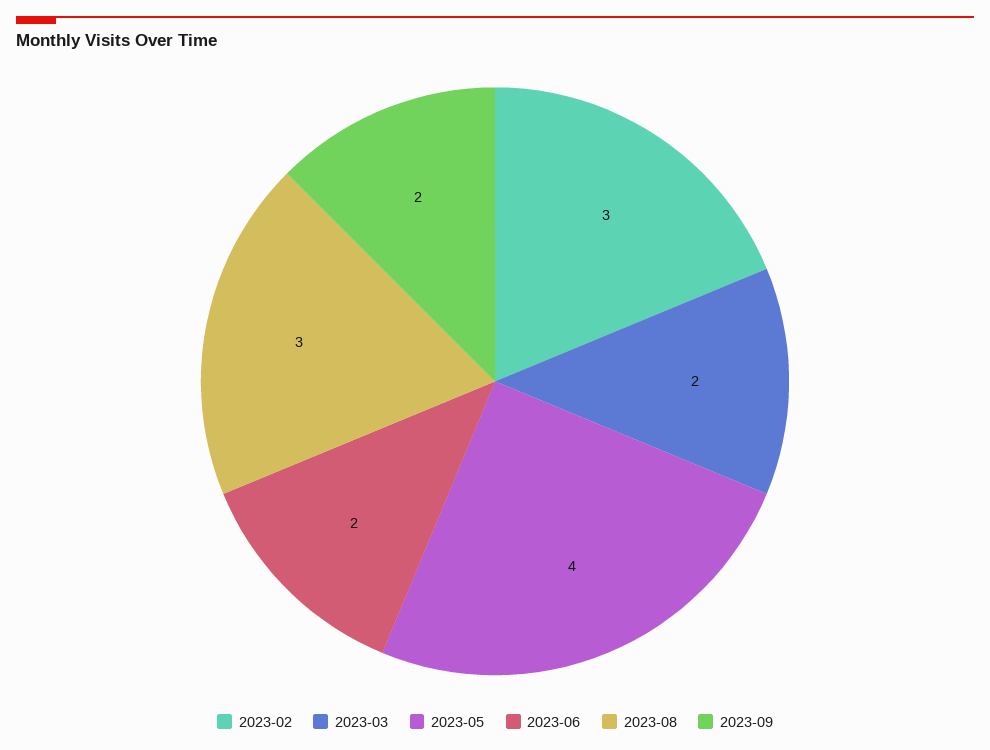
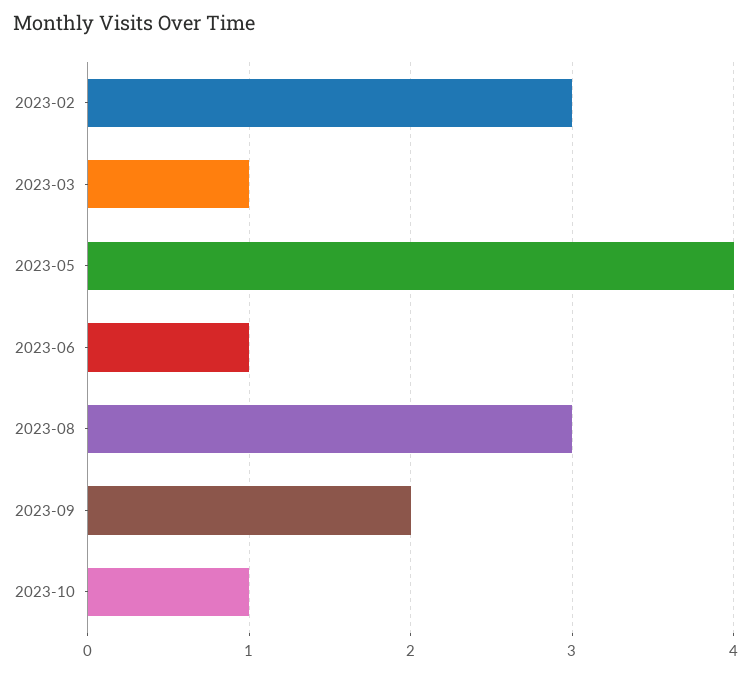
2023-03: 2 -> 1
2023-06: 2 -> 1
2023-10: none -> 1

